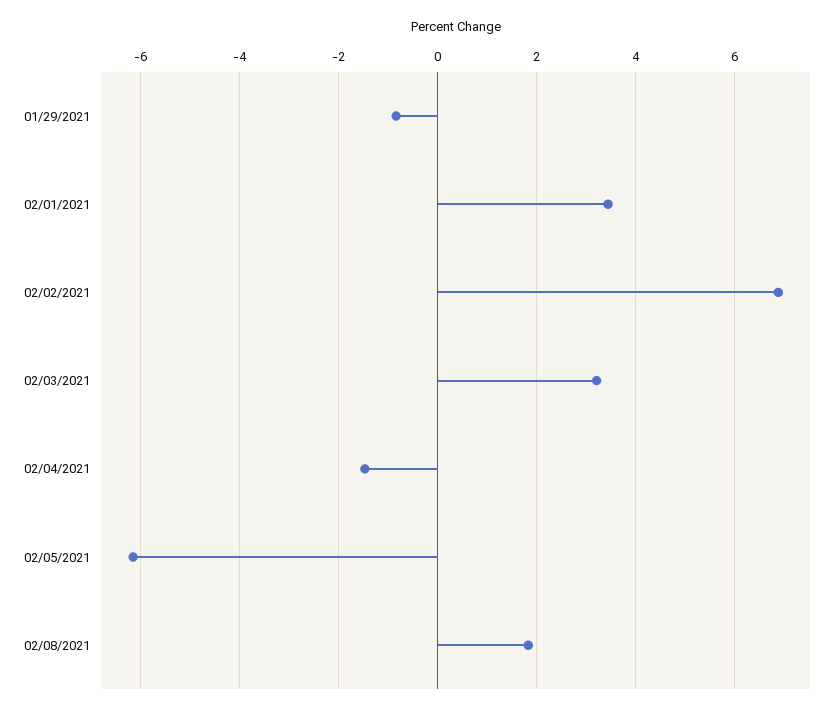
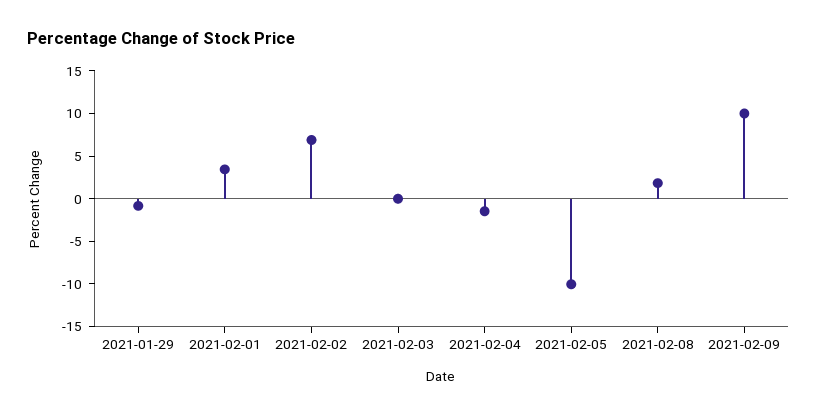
02/03/2021: 3.2 -> 0
02/05/2021: -6.2 -> -10
2021-02-09: none -> 10

